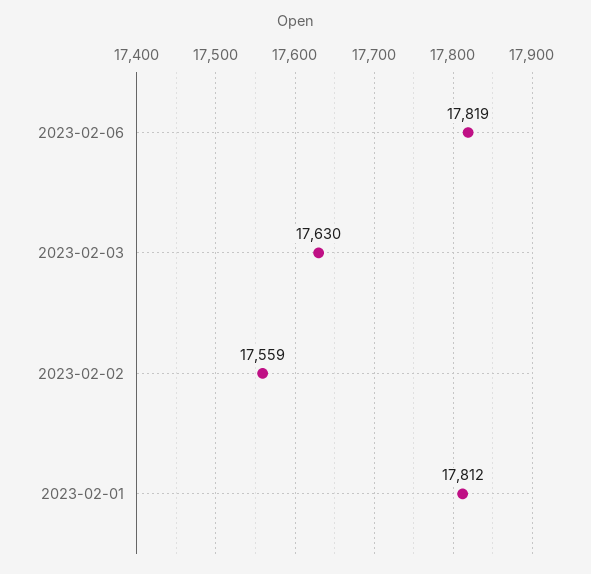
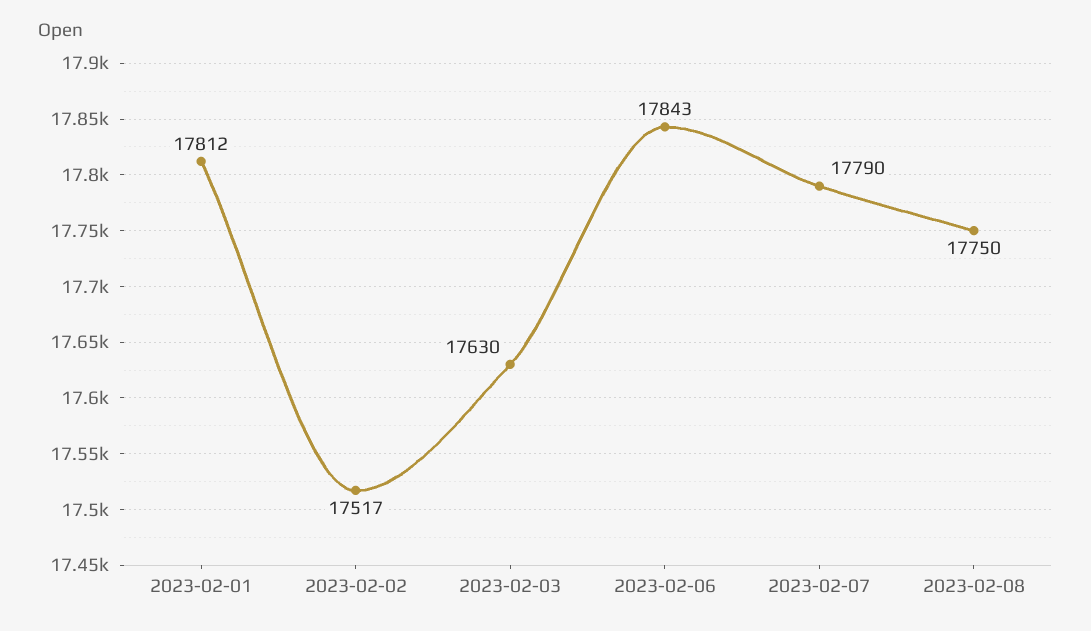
2023-02-06: 17819 -> 17843
2023-02-02: 17559 -> 17517
2023-02-07: none -> 17790
2023-02-08: none -> 17750

